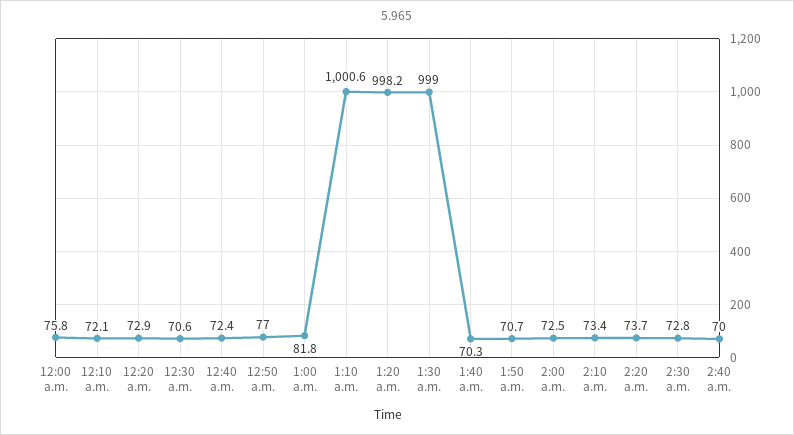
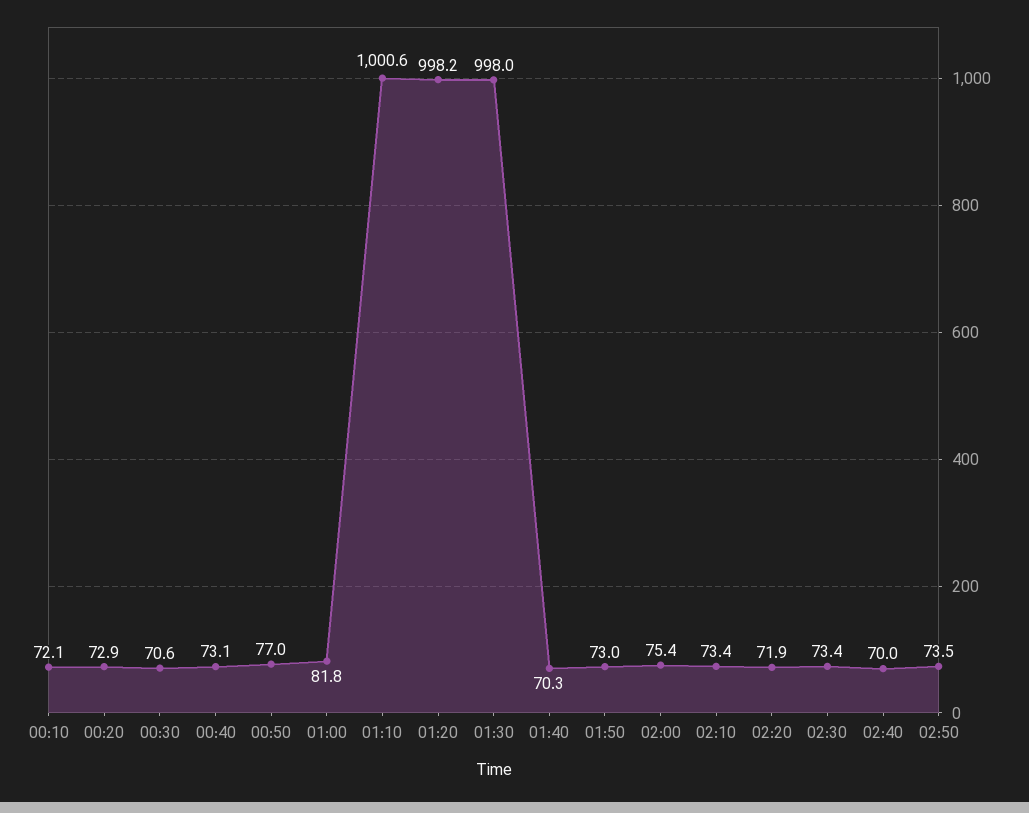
12:00 a.m.: 75.8 -> none
12:40 a.m.: 72.4 -> 73.1
1:30 a.m.: 999 -> 998
1:50 a.m.: 70.7 -> 73
2:00 a.m.: 72.5 -> 75.4
2:20 a.m.: 73.7 -> 71.9
2:30 a.m.: 72.8 -> 73.4
02:50: none -> 73.5

